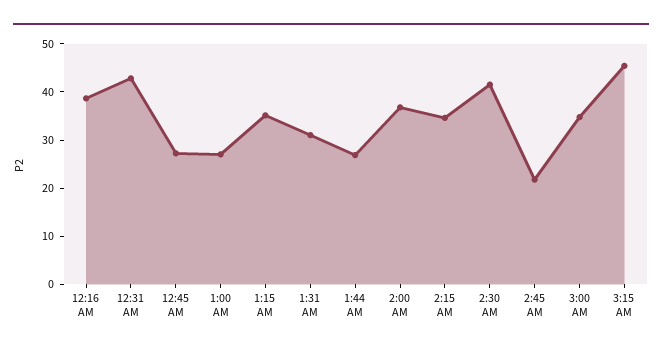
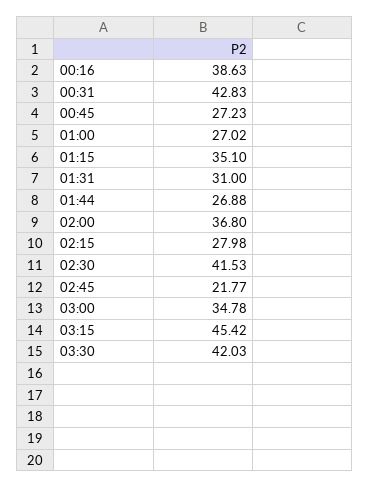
2:15 AM: 34 -> 27.98
03:30: none -> 42.03

